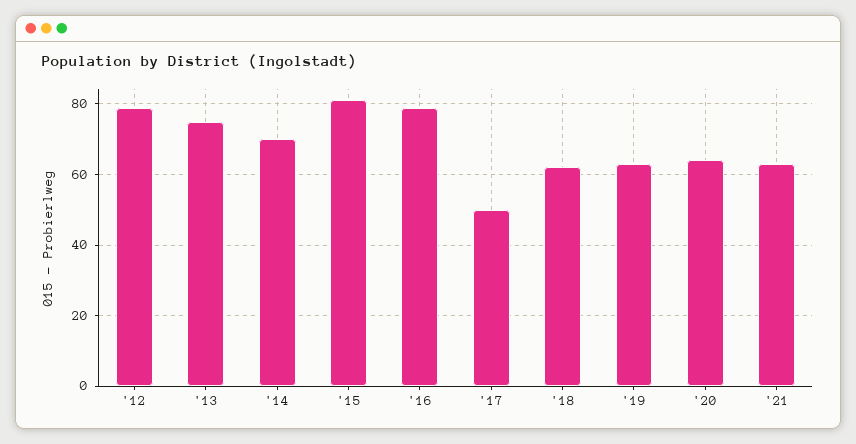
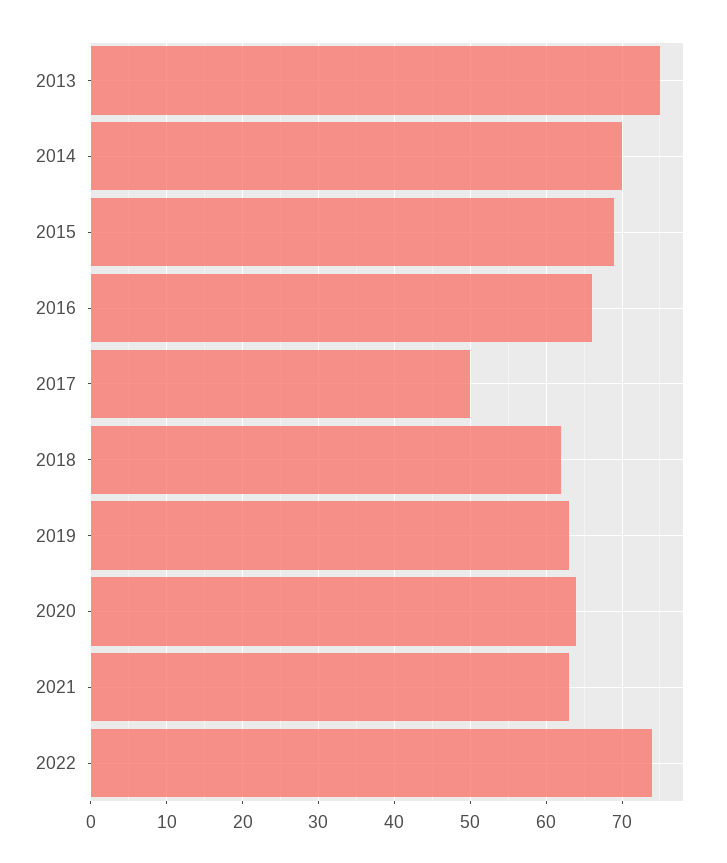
'12: 80 -> none
'15: 80 -> 69
'16: 80 -> 66
2022: none -> 74

